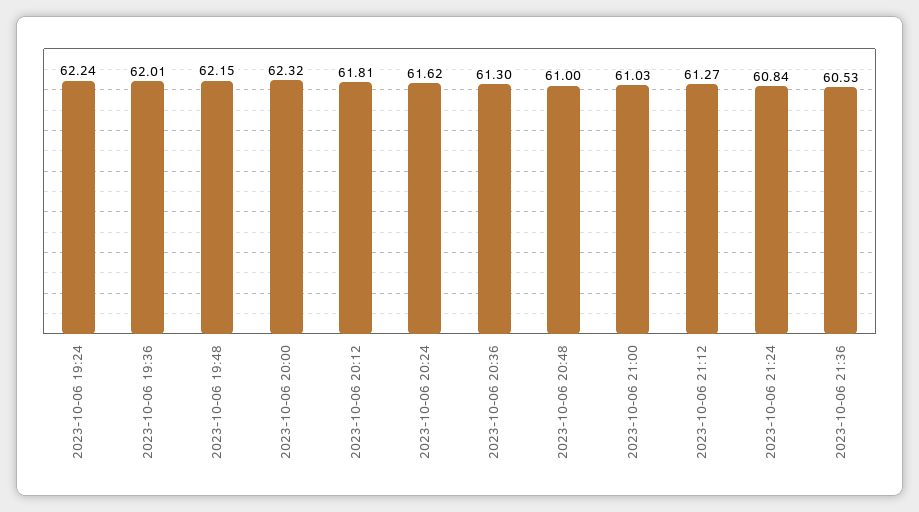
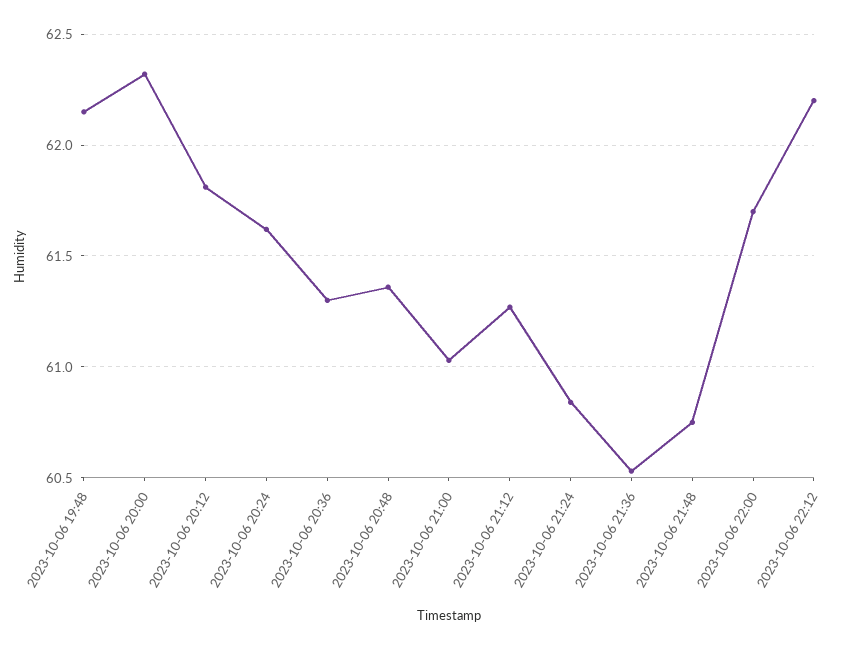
2023-10-06 19:24: 62.24 -> none
2023-10-06 19:36: 62.01 -> none
2023-10-06 20:48: 61 -> 61.35
2023-10-06 21:48: none -> 60.75
2023-10-06 22:00: none -> 61.7
2023-10-06 22:12: none -> 62.2

